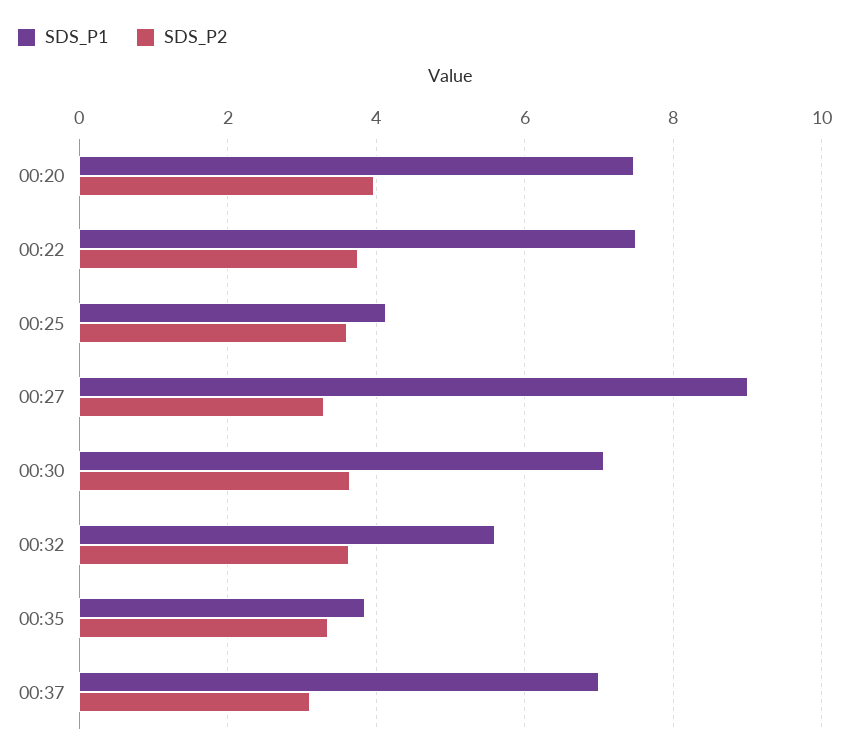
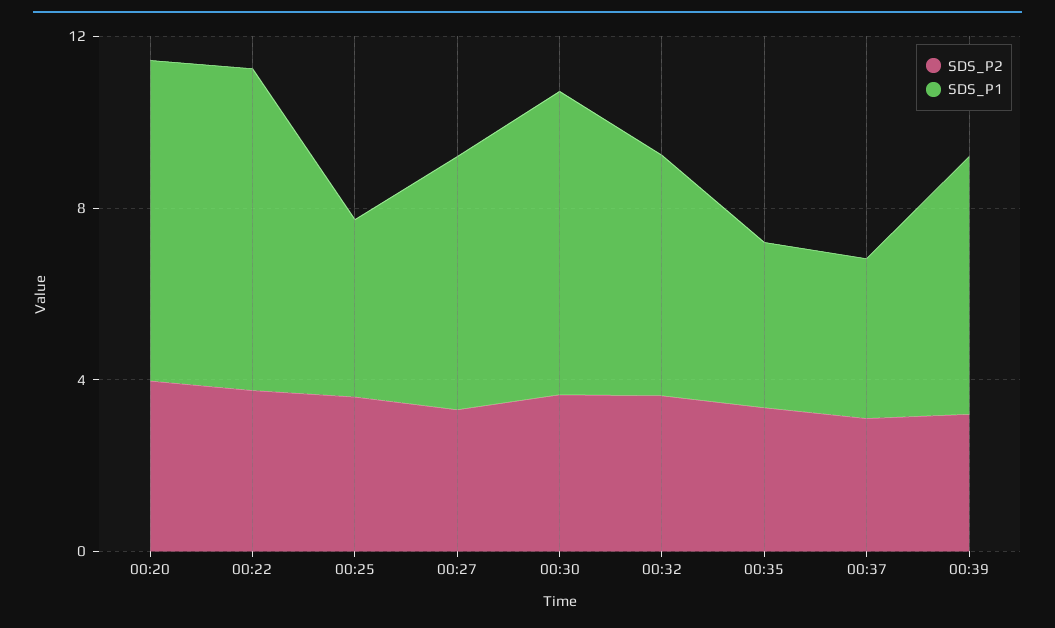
SDS_P1, 00:27: 9 -> 6
SDS_P1, 00:37: 7 -> 4
SDS_P2, 00:39: none -> 3
SDS_P1, 00:39: none -> 6

